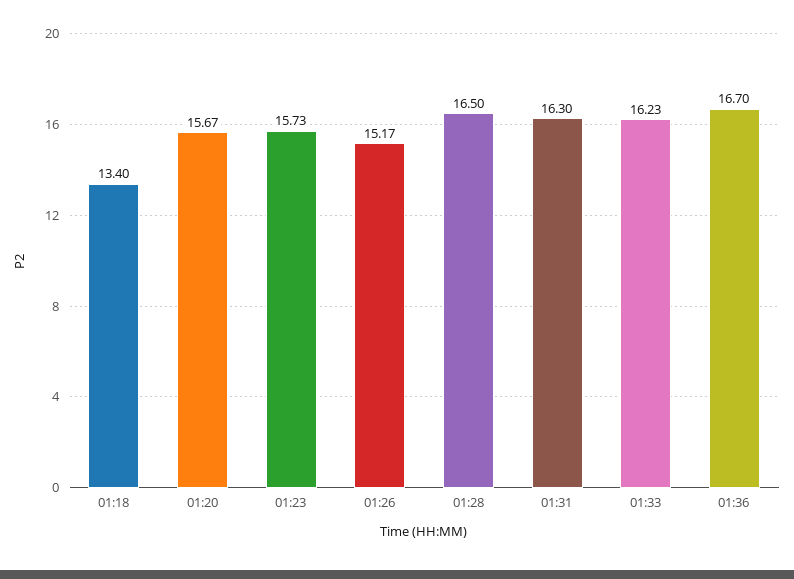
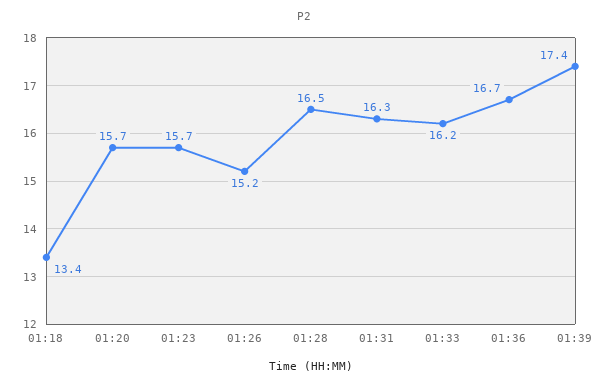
01:39: none -> 17.4

